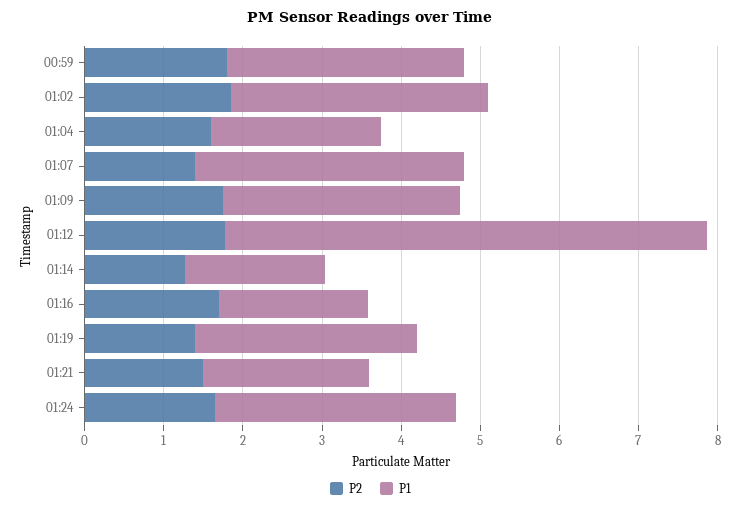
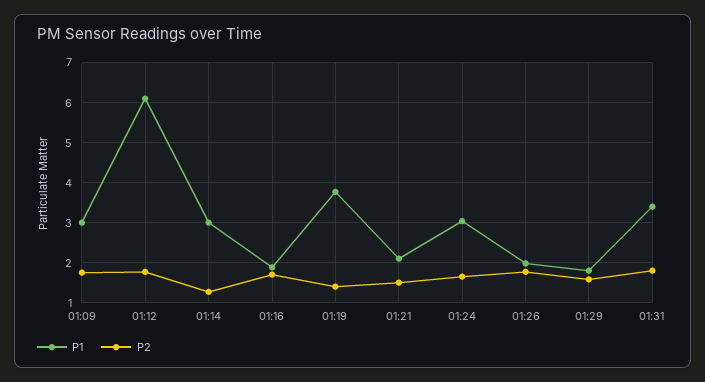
P2, 00:59: 1.8 -> none
P1, 00:59: 3 -> none
P2, 01:02: 1.8 -> none
P1, 01:02: 3.2 -> none
P2, 01:04: 1.6 -> none
P1, 01:04: 2.2 -> none
P2, 01:07: 1.4 -> none
P1, 01:07: 3.4 -> none
P1, 01:14: 1.8 -> 3
P1, 01:19: 2.8 -> 3.8
P1, 01:26: none -> 2
P2, 01:26: none -> 1.8
P1, 01:29: none -> 1.8
P2, 01:29: none -> 1.6
P1, 01:31: none -> 3.4
P2, 01:31: none -> 1.8

